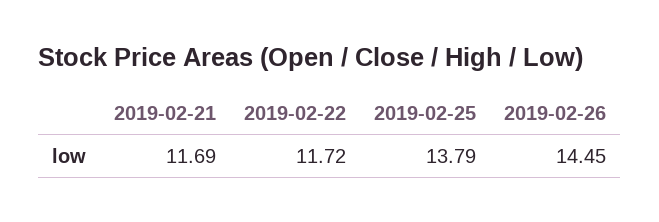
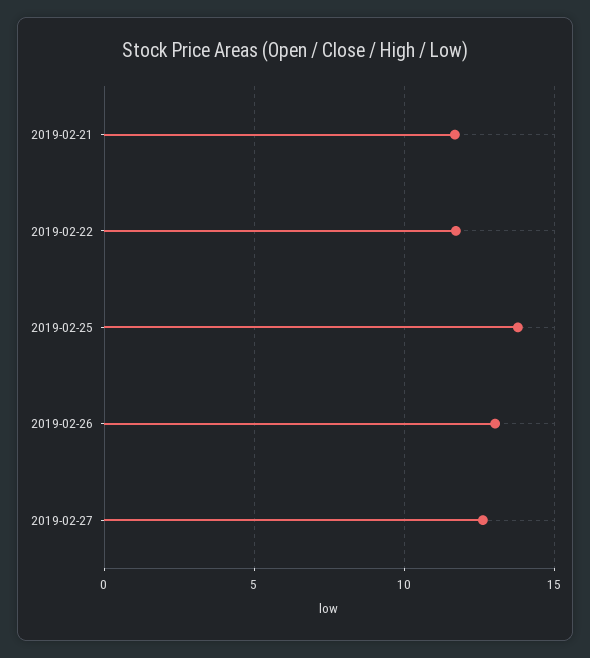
2019-02-26: 14.45 -> 13
2019-02-27: none -> 12.5

